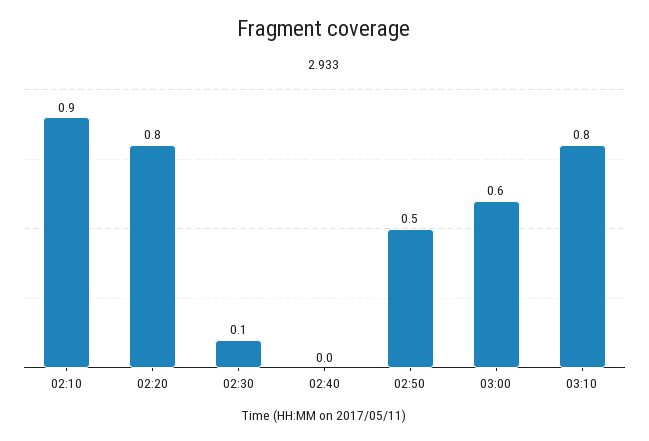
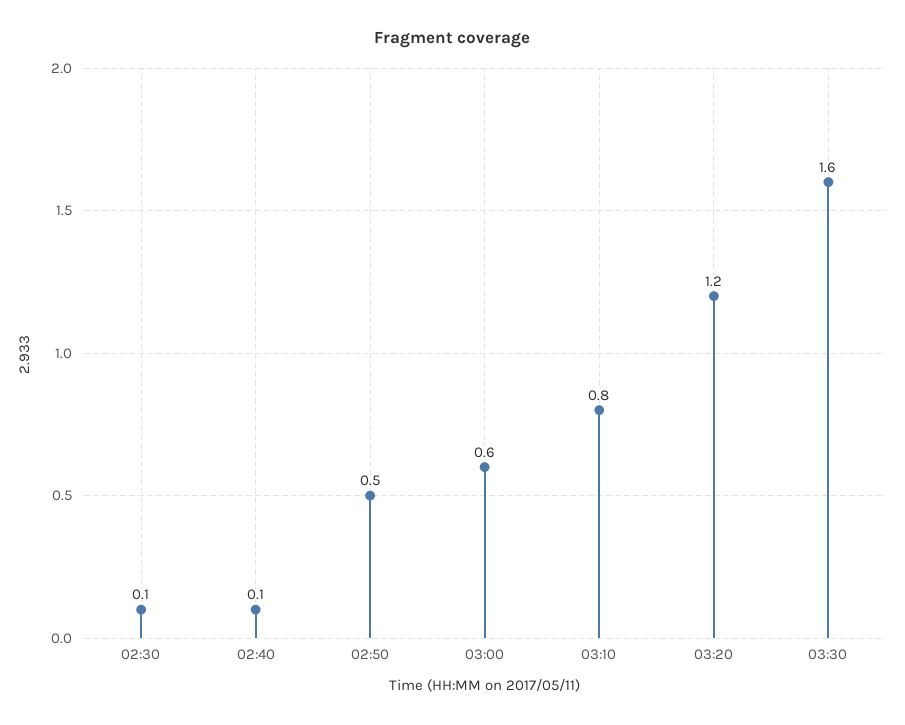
02:10: 0.9 -> none
02:20: 0.8 -> none
02:40: 0 -> 0.1
03:20: none -> 1.2
03:30: none -> 1.6

